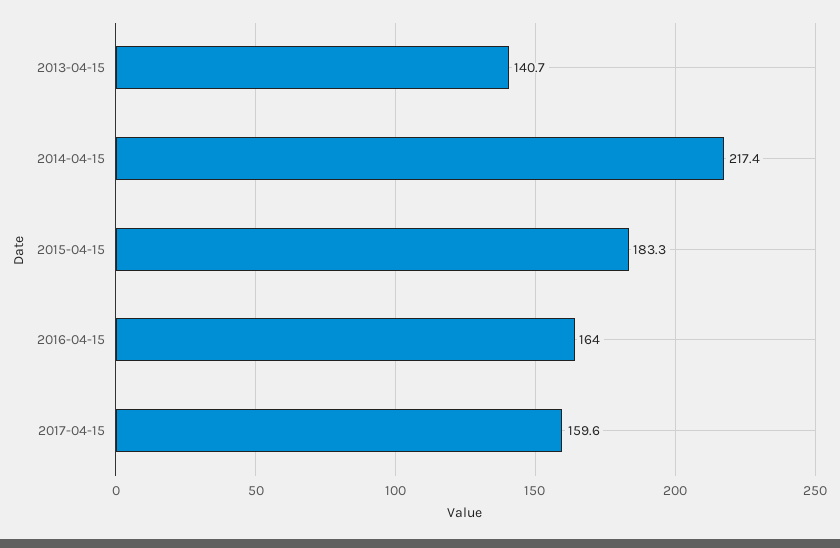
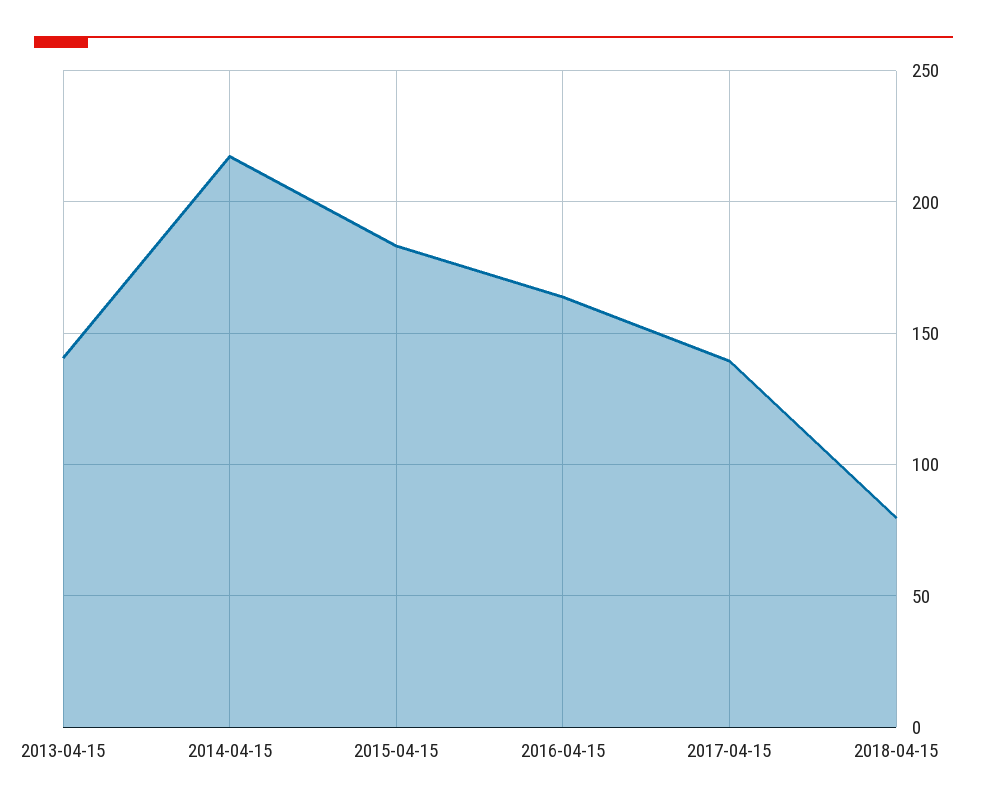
2017-04-15: 159.6 -> 140
2018-04-15: none -> 80

